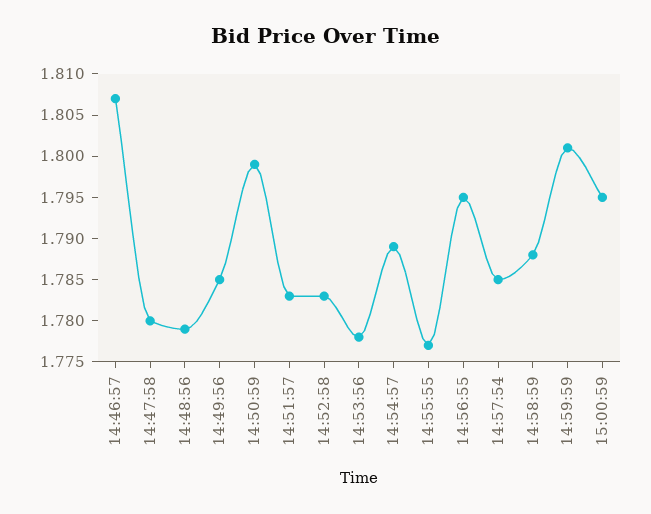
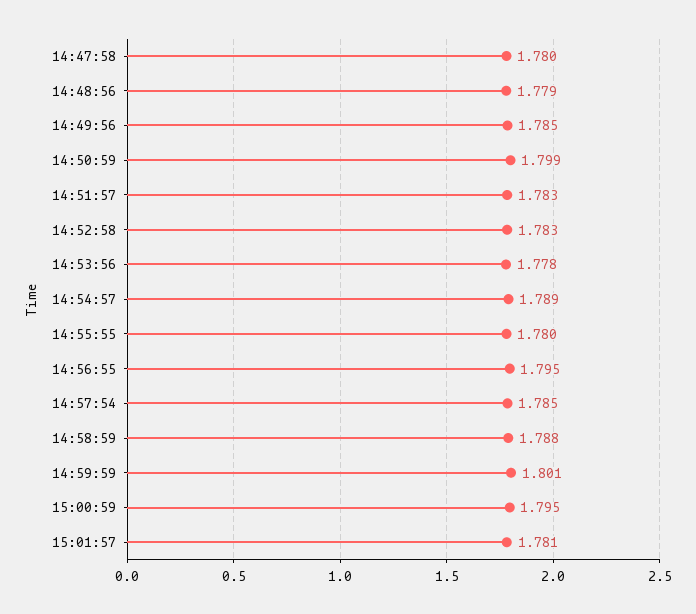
14:46:57: 1.807 -> none
14:55:55: 1.777 -> 1.78
15:01:57: none -> 1.781

